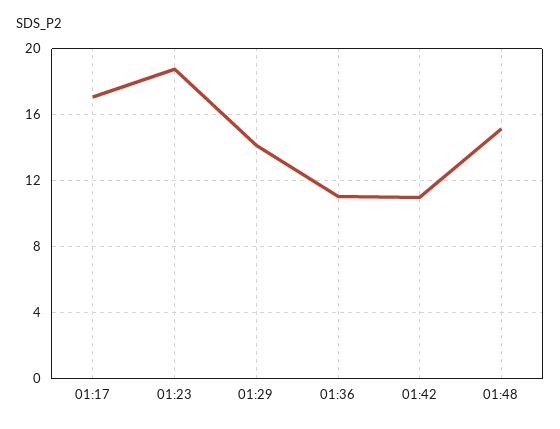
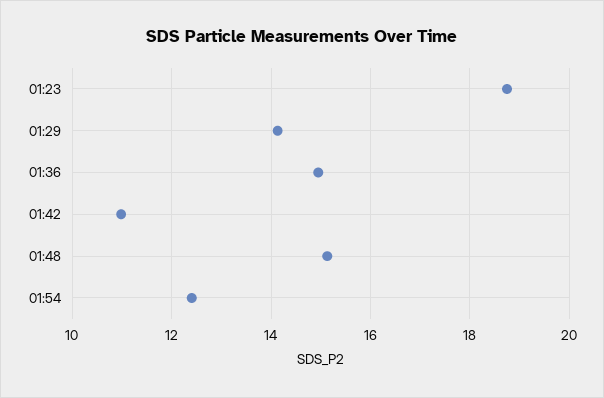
01:17: 17 -> none
01:36: 11 -> 15
01:54: none -> 12.4

